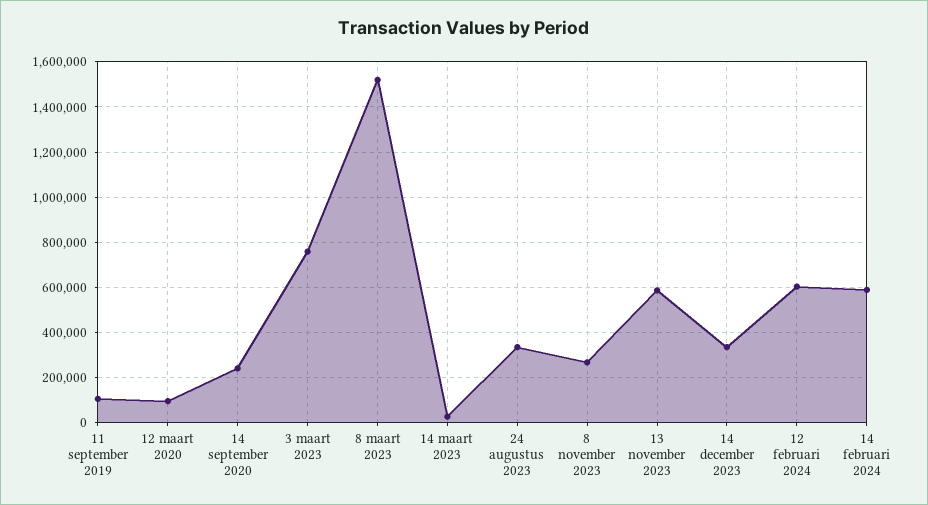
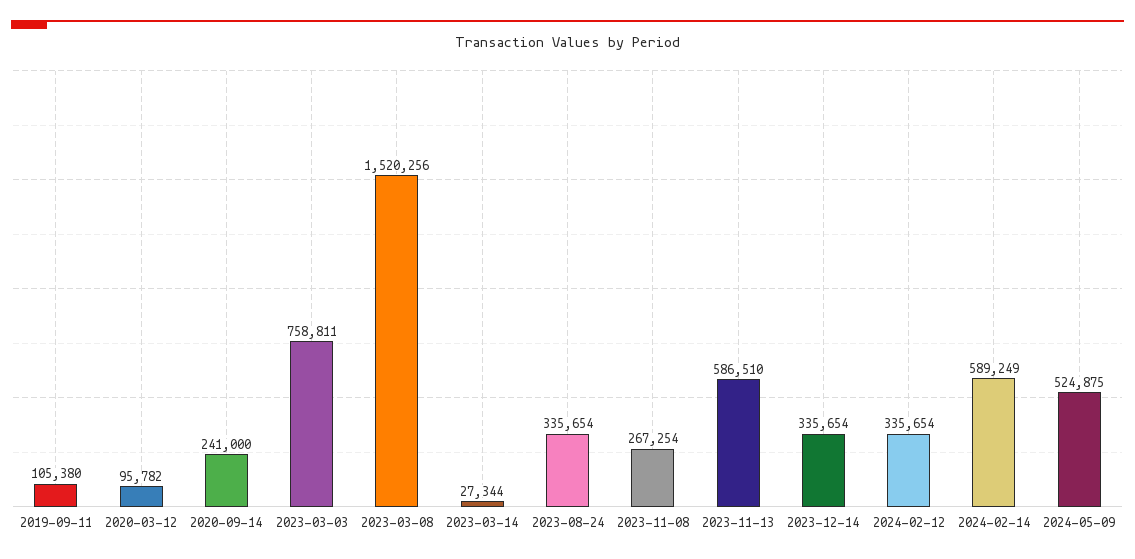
12 februari 2024: 600000 -> 335654
2024-05-09: none -> 524875

